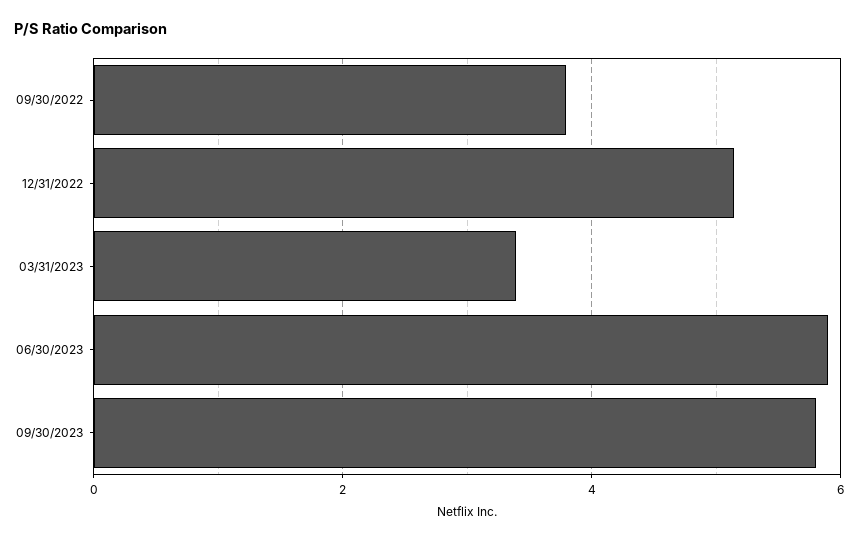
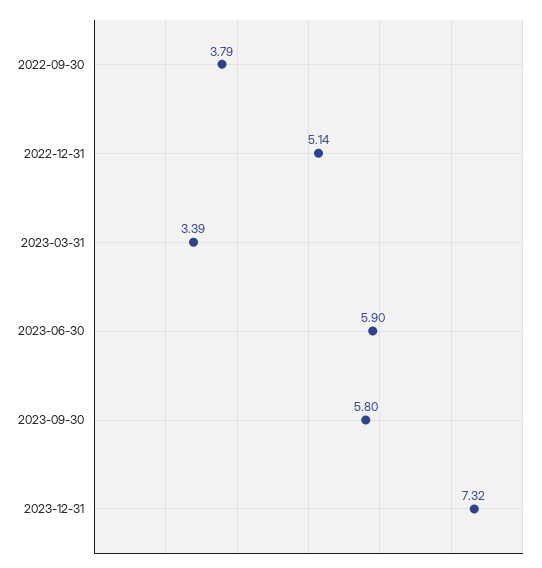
2023-12-31: none -> 7.32

